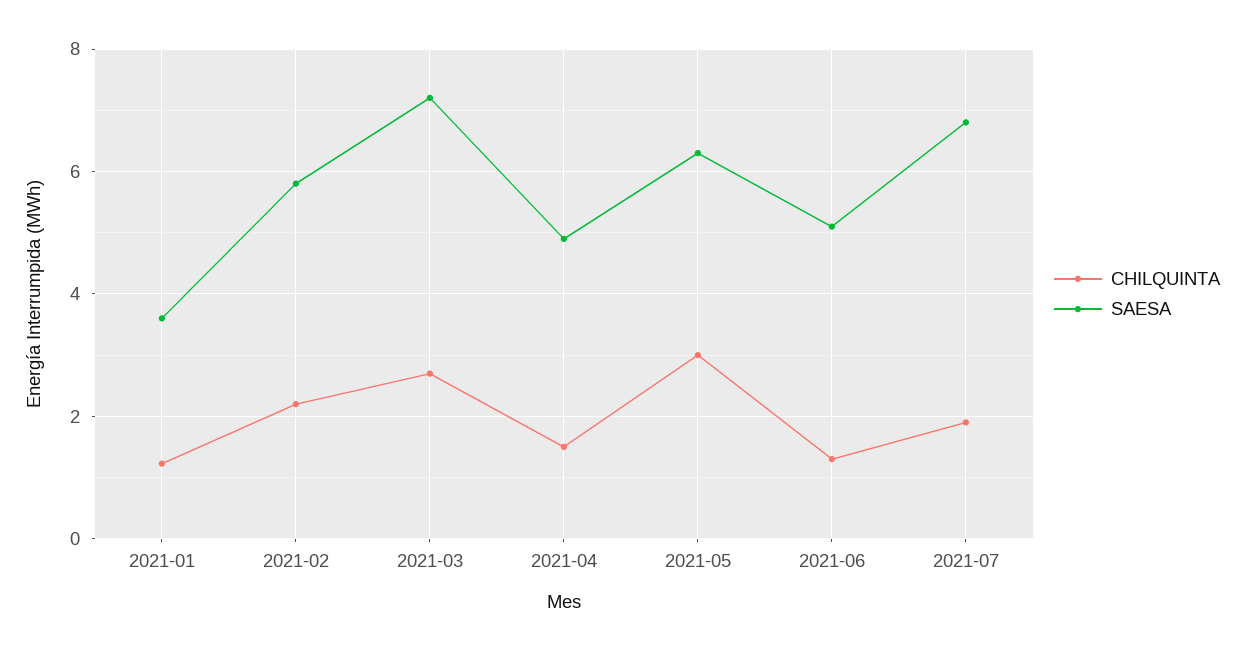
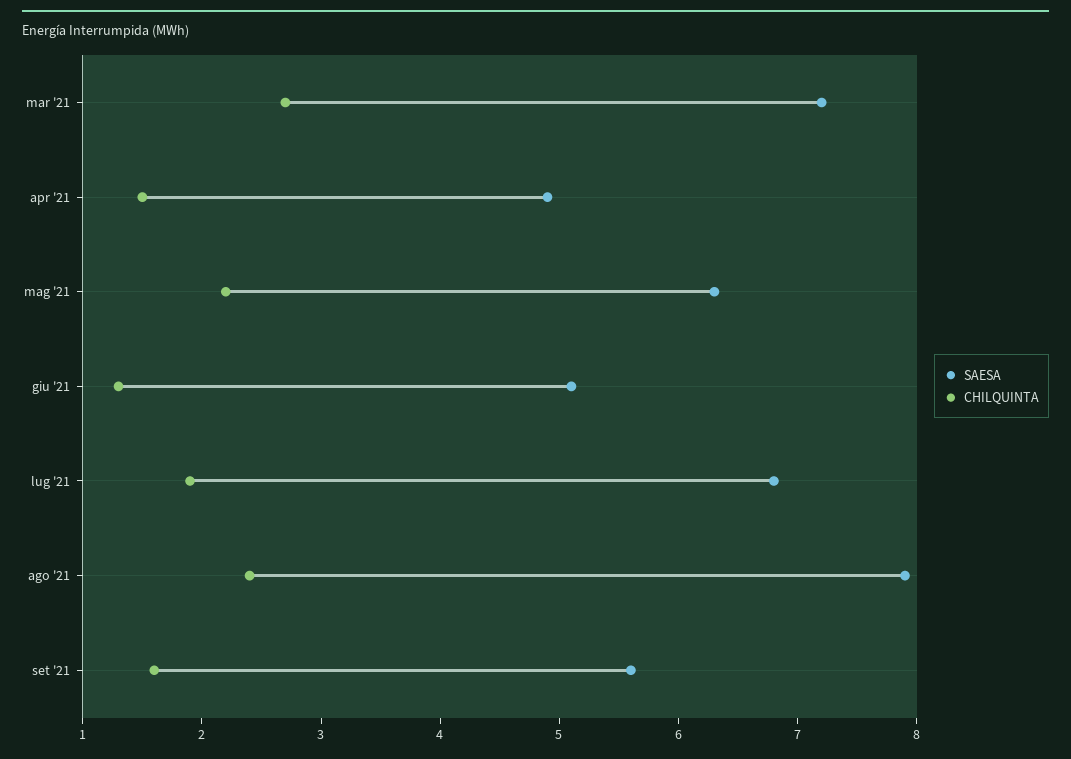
CHILQUINTA, 2021-01: 1.2 -> none
SAESA, 2021-01: 3.6 -> none
CHILQUINTA, 2021-02: 2.2 -> none
SAESA, 2021-02: 5.8 -> none
CHILQUINTA, 2021-05: 3 -> 2.2
SAESA, ago '21: none -> 7.9
CHILQUINTA, ago '21: none -> 2.4
SAESA, set '21: none -> 5.6
CHILQUINTA, set '21: none -> 1.6

